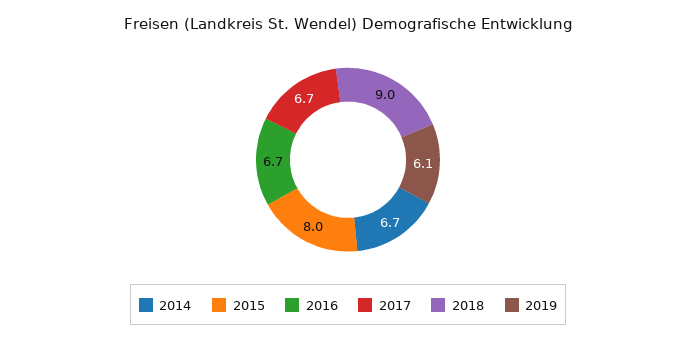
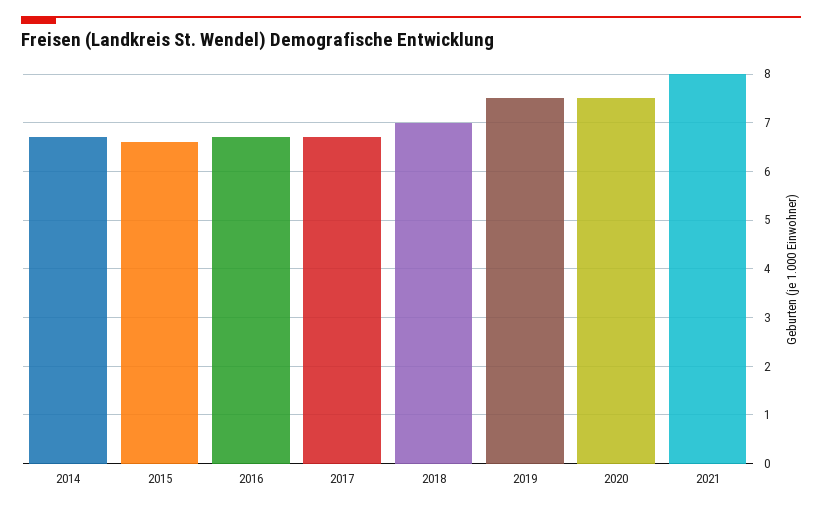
2015: 8 -> 6.5
2018: 9 -> 7
2019: 6.1 -> 7.5
2020: none -> 7.5
2021: none -> 8

